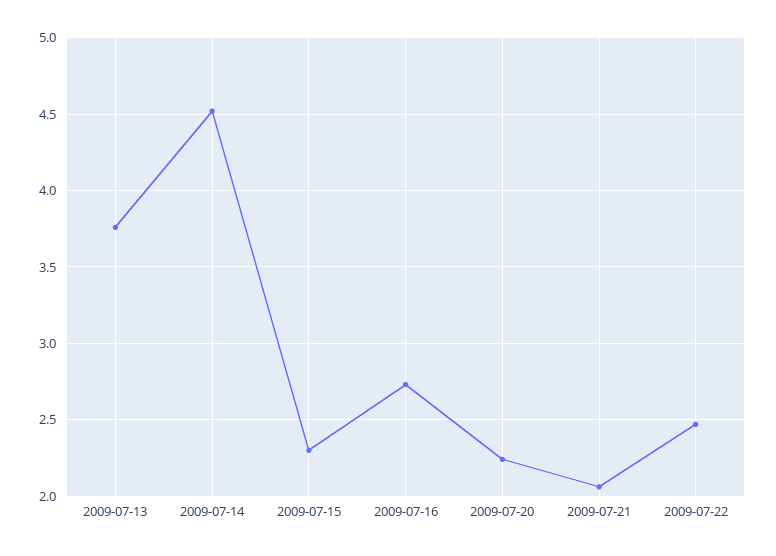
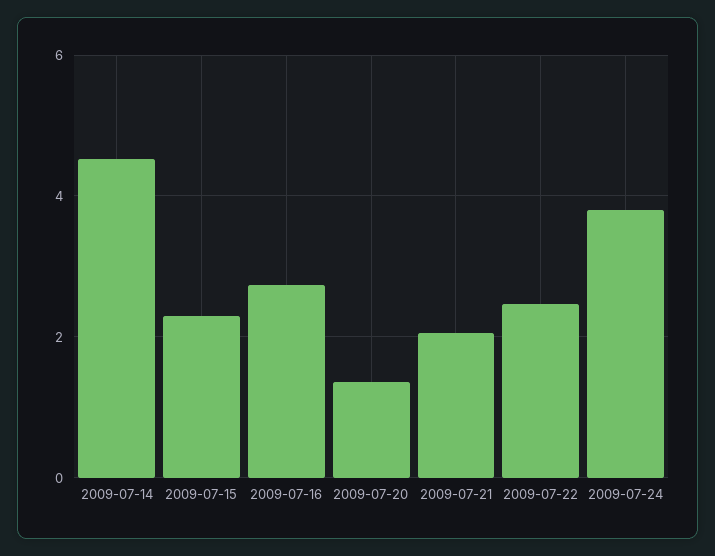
2009-07-13: 3.75 -> none
2009-07-20: 2.25 -> 1.4
2009-07-24: none -> 3.8

